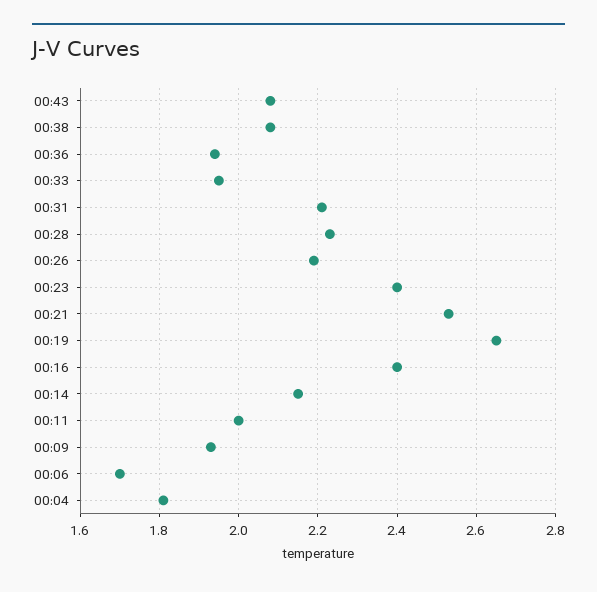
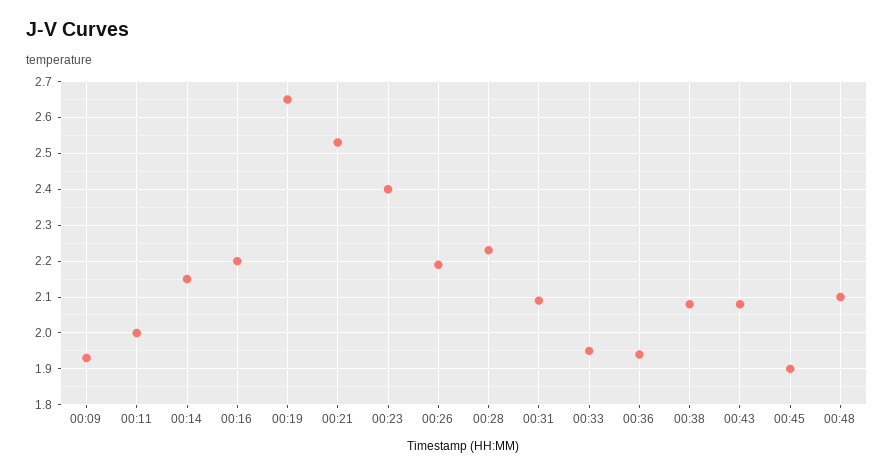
00:31: 2.2 -> 2.1
00:16: 2.4 -> 2.2
00:06: 1.7 -> none
00:04: 1.8 -> none
00:45: none -> 1.9
00:48: none -> 2.1

